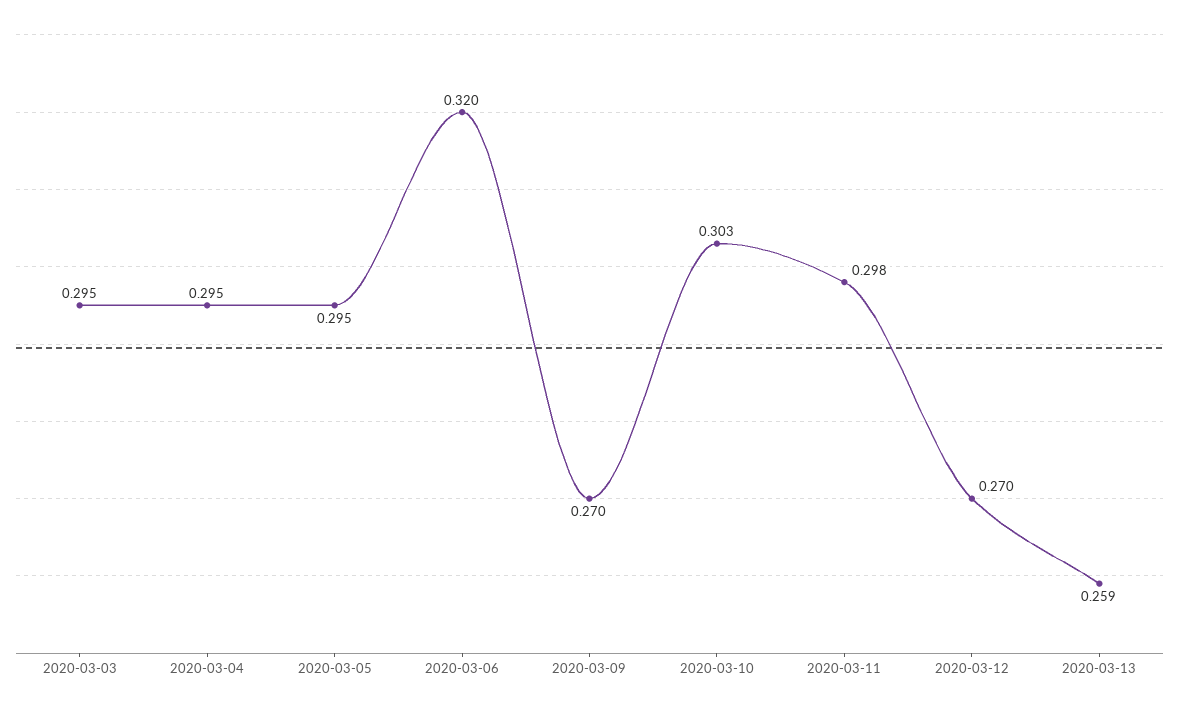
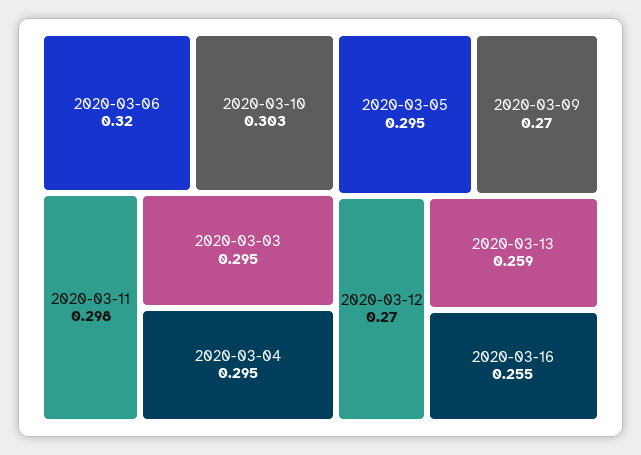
2020-03-16: none -> 0.255

